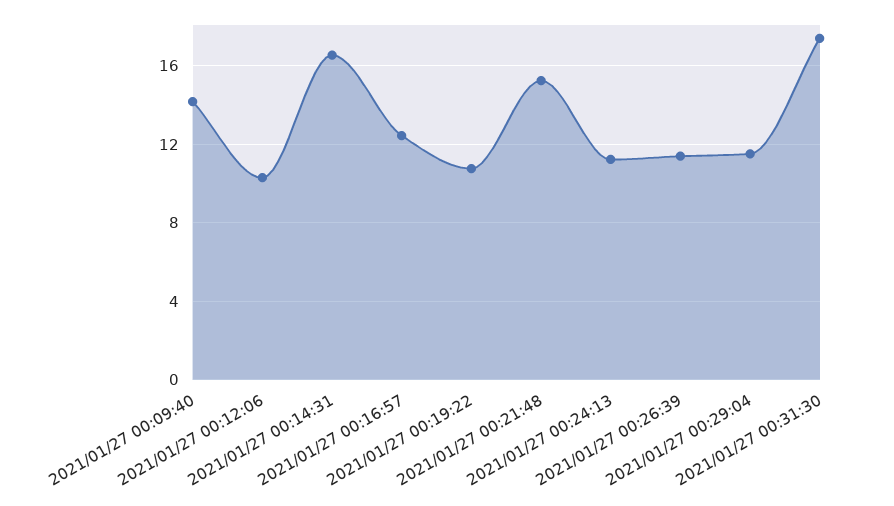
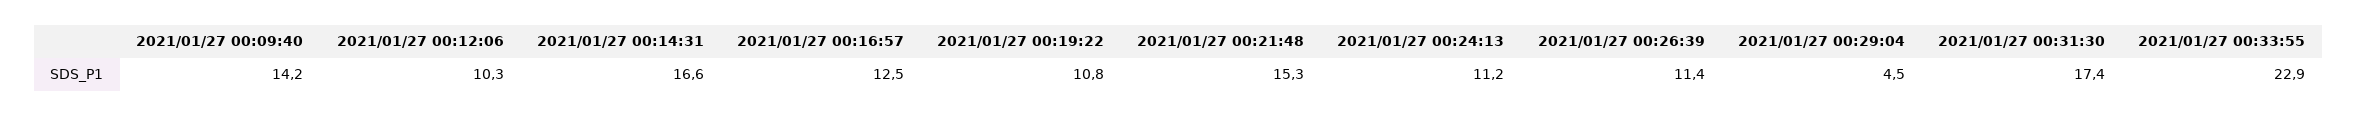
2021/01/27 00:29:04: 11.5 -> 4.5
2021/01/27 00:33:55: none -> 22.9

